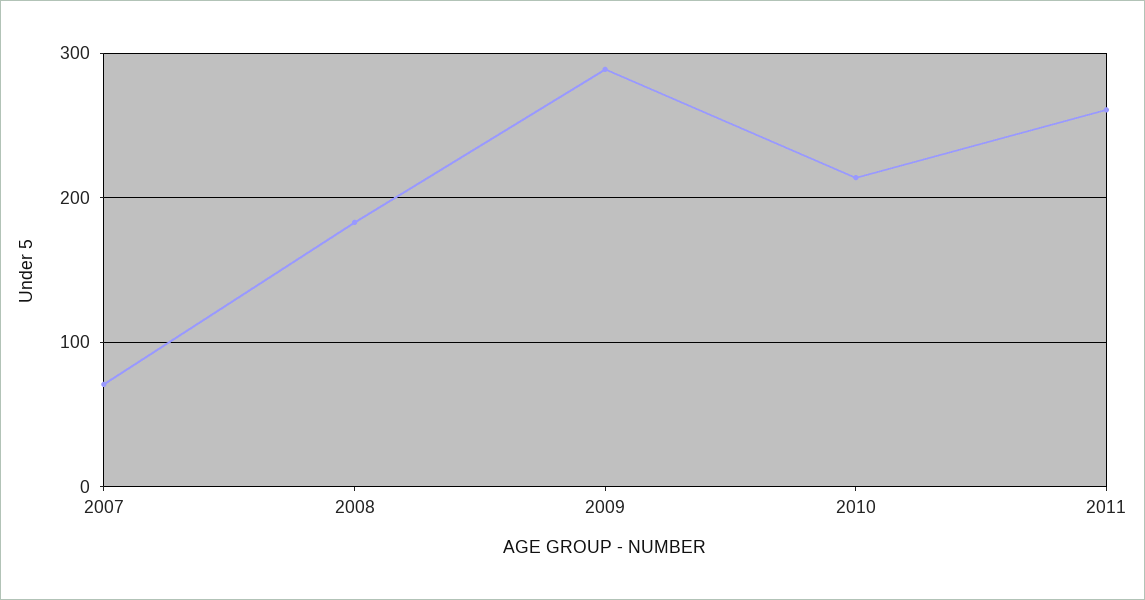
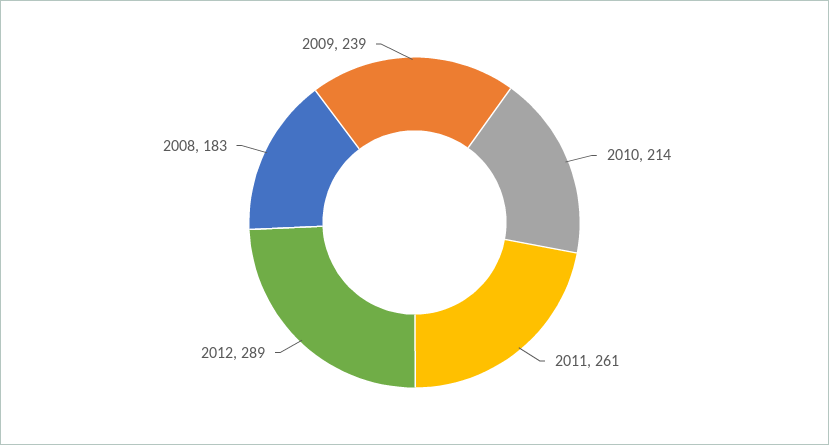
2007: 70 -> none
2009: 290 -> 239
2012: none -> 289

